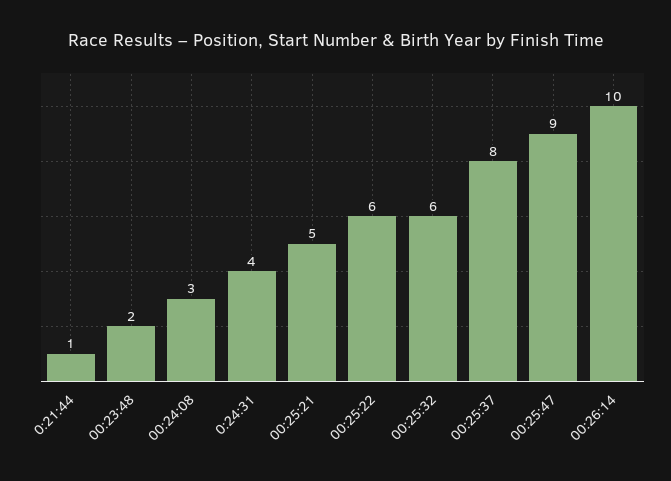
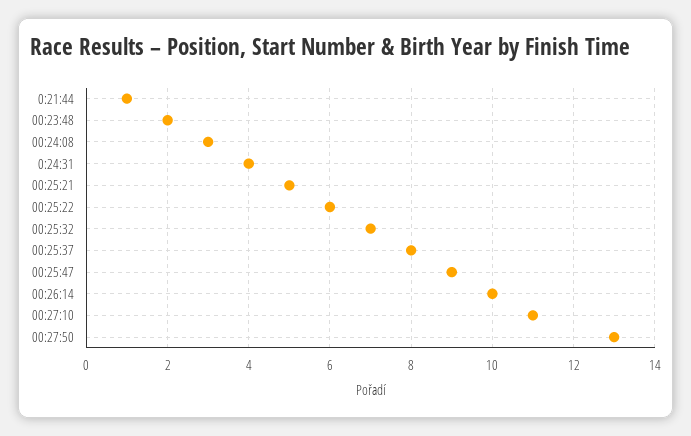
00:25:32: 6 -> 7
00:27:10: none -> 11
00:27:50: none -> 13

